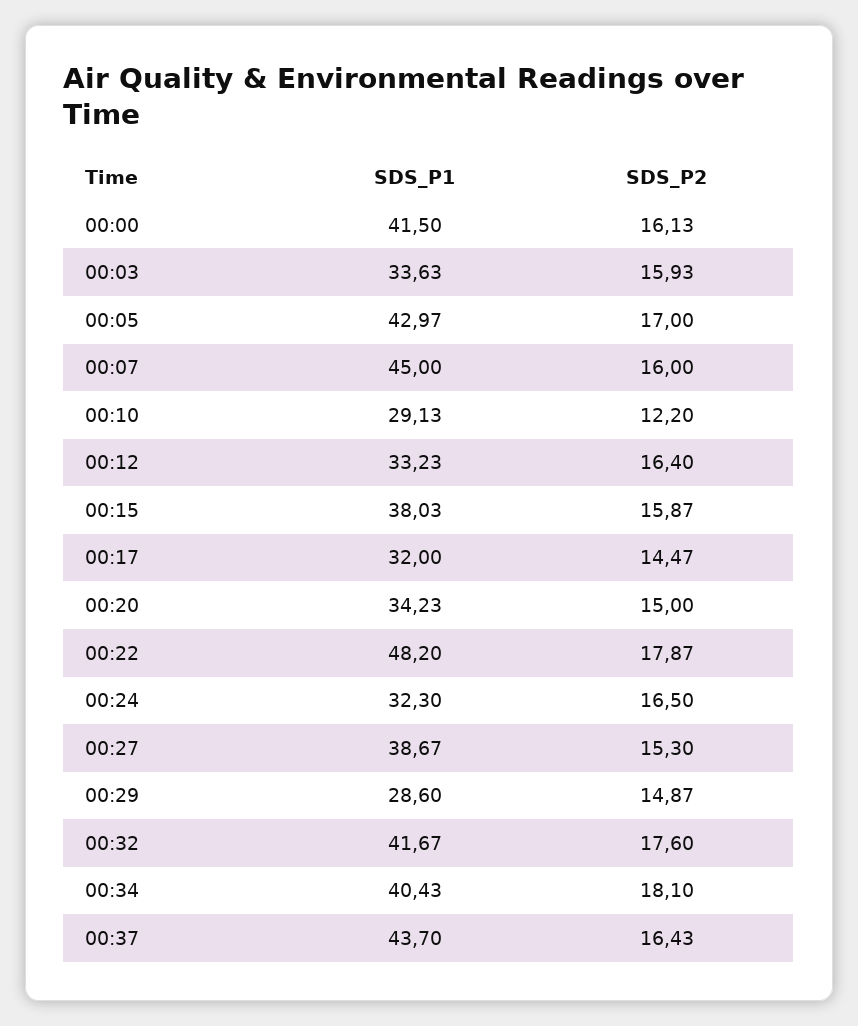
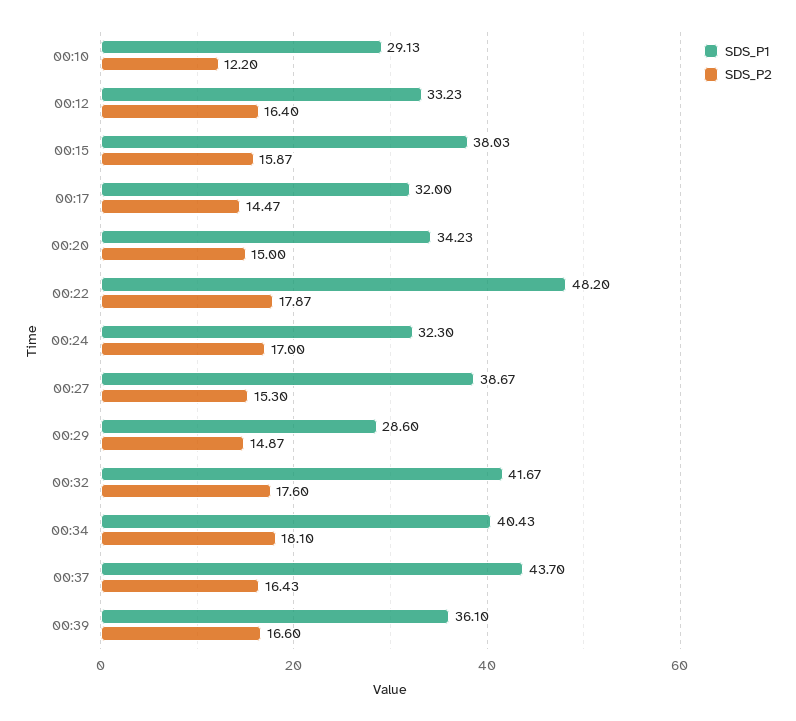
SDS_P1, 00:00: 41.5 -> none
SDS_P2, 00:00: 16.13 -> none
SDS_P1, 00:03: 33.63 -> none
SDS_P2, 00:03: 15.93 -> none
SDS_P1, 00:05: 42.97 -> none
SDS_P2, 00:05: 17 -> none
SDS_P1, 00:07: 45 -> none
SDS_P2, 00:07: 16 -> none
SDS_P2, 00:24: 16.5 -> 17
SDS_P1, 00:39: none -> 36.1
SDS_P2, 00:39: none -> 16.6

